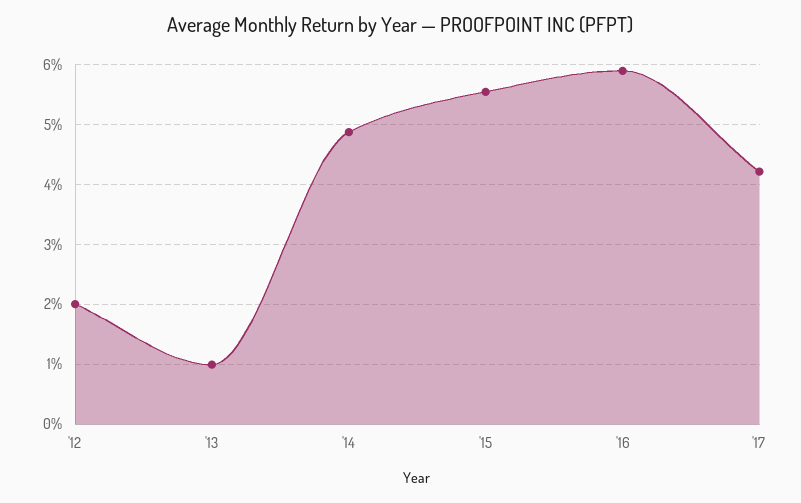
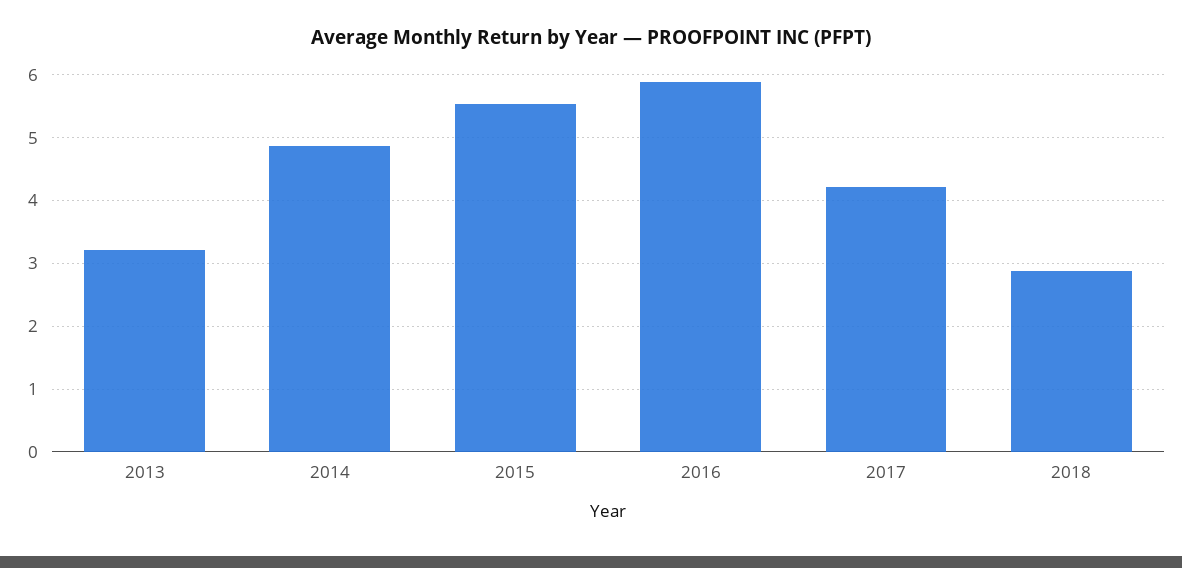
'12: 2 -> none
'13: 1 -> 3.2
2018: none -> 2.9

